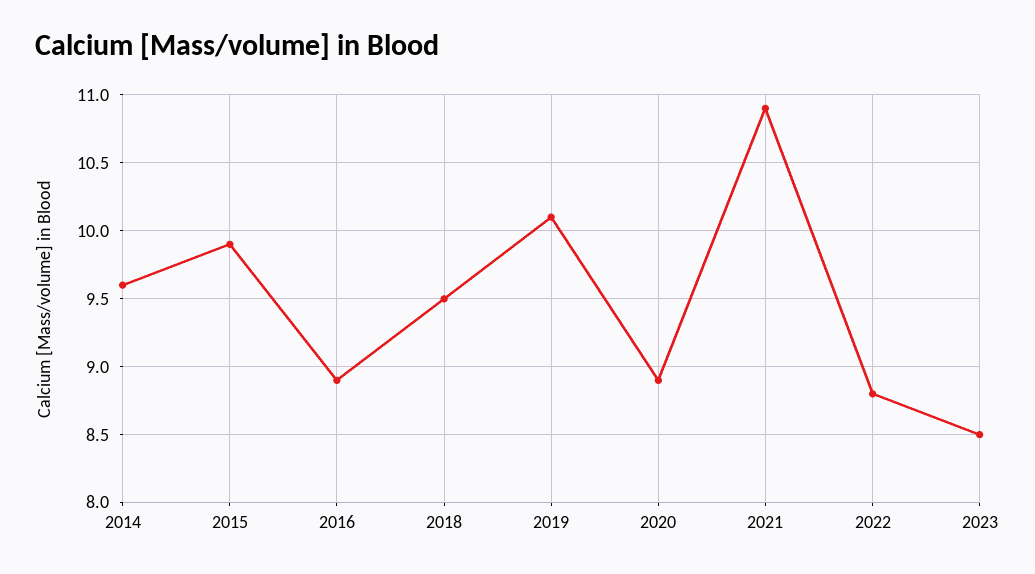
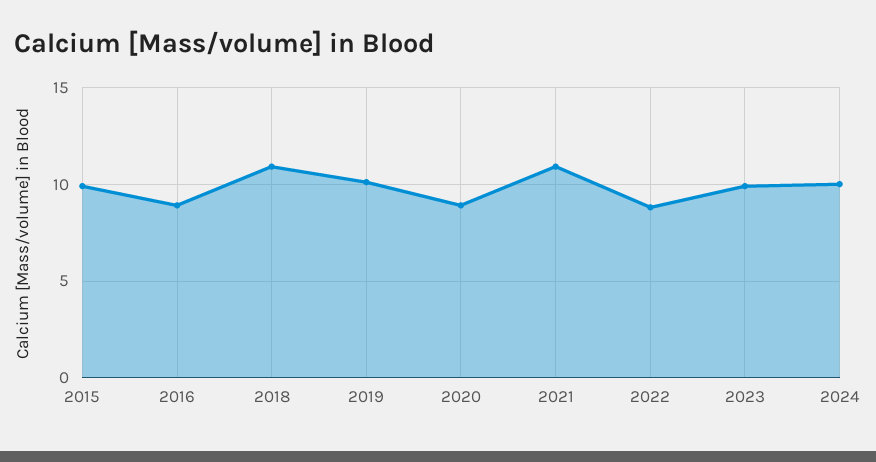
2014: 9.6 -> none
2018: 9.5 -> 11
2023: 8.5 -> 10
2024: none -> 10

